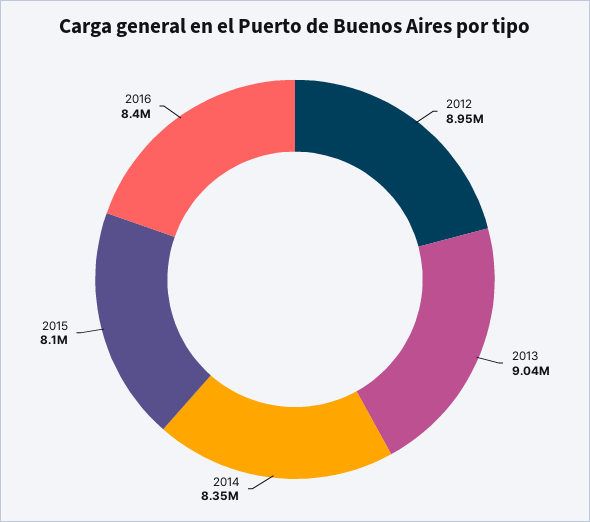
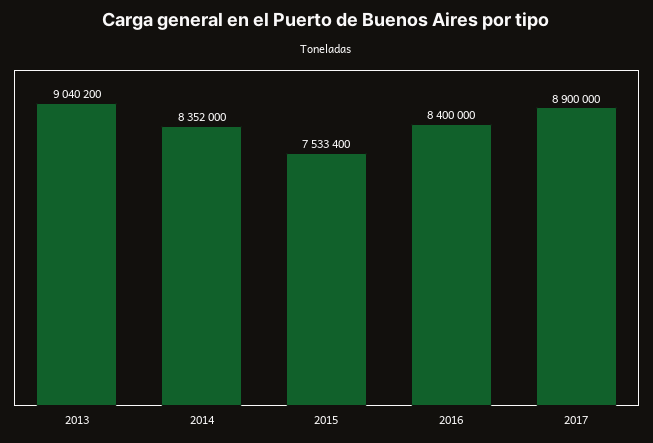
2012: 8950000 -> none
2015: 8100000 -> 7533400
2017: none -> 8900000

